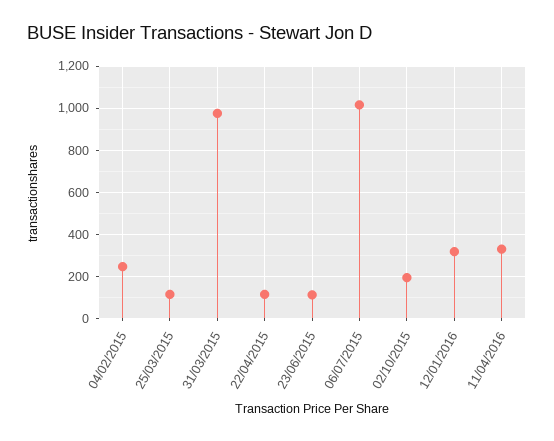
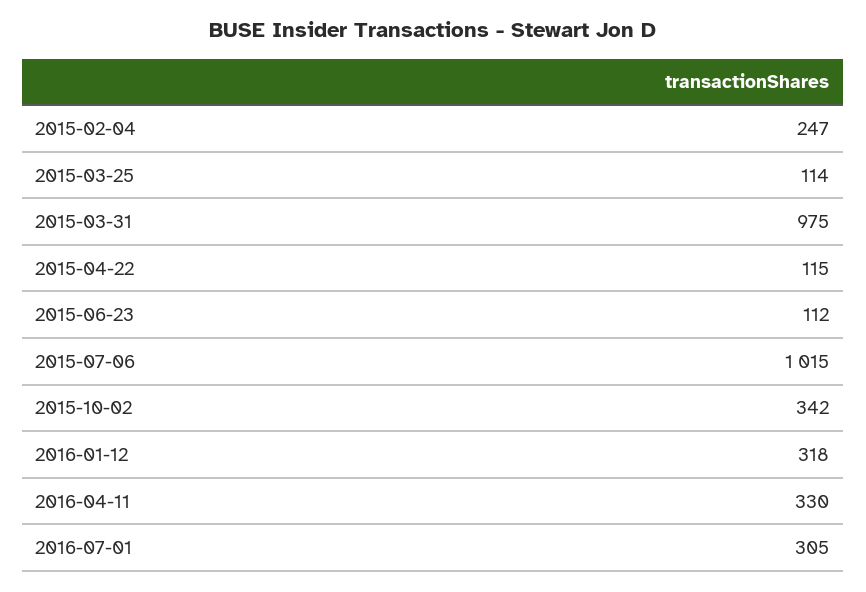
02/10/2015: 200 -> 342
2016-07-01: none -> 305

